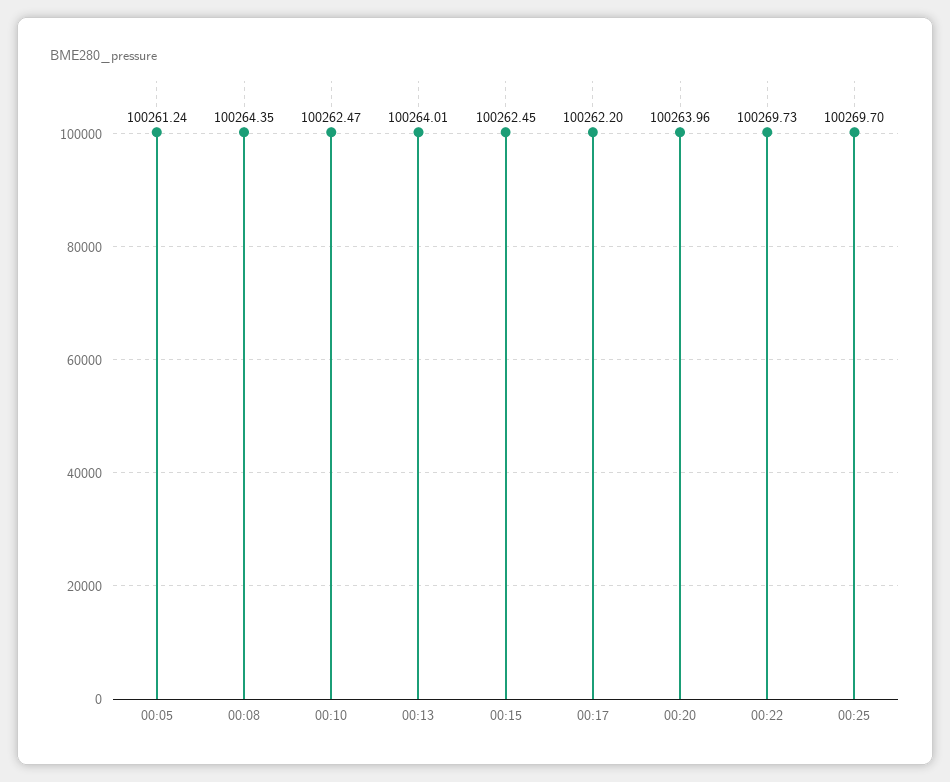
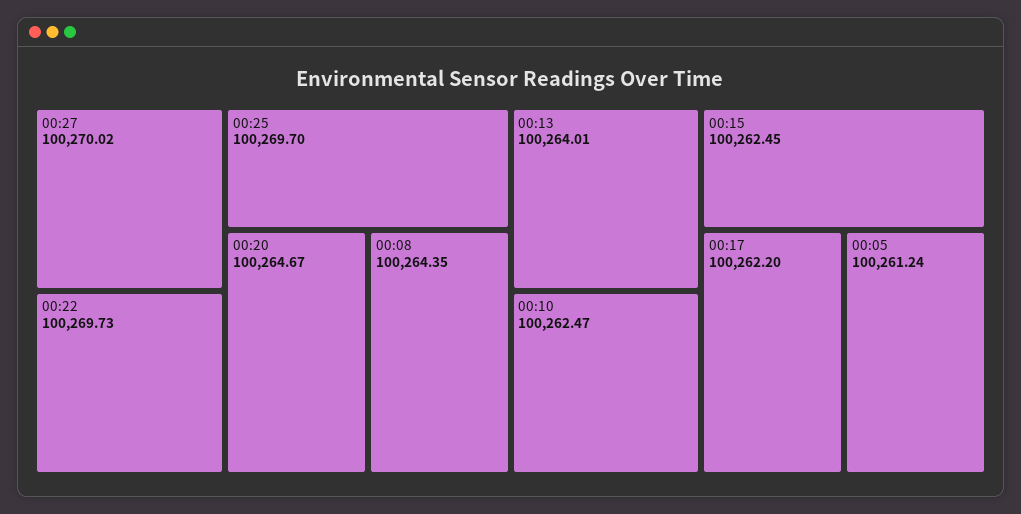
00:20: 100263.96 -> 100264.67
00:27: none -> 100270.02

